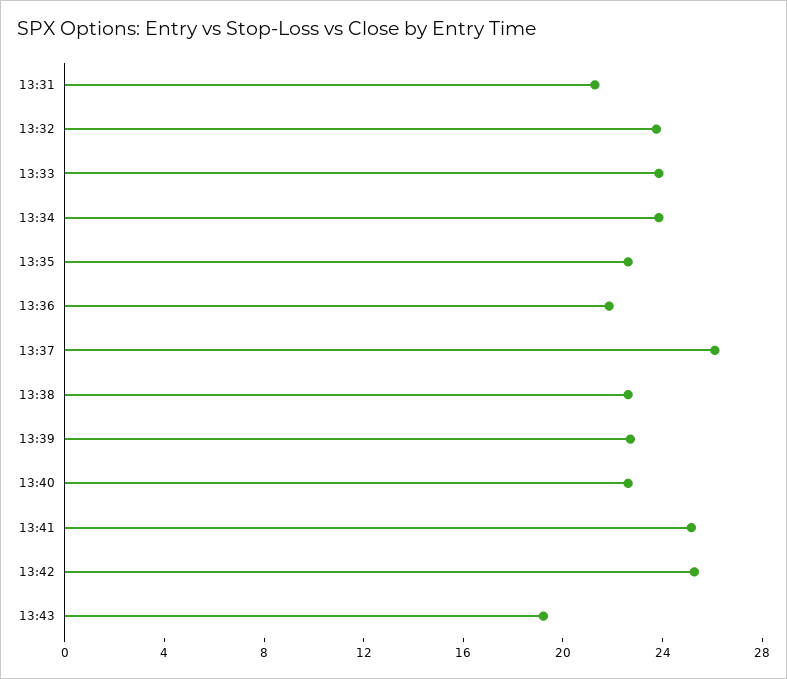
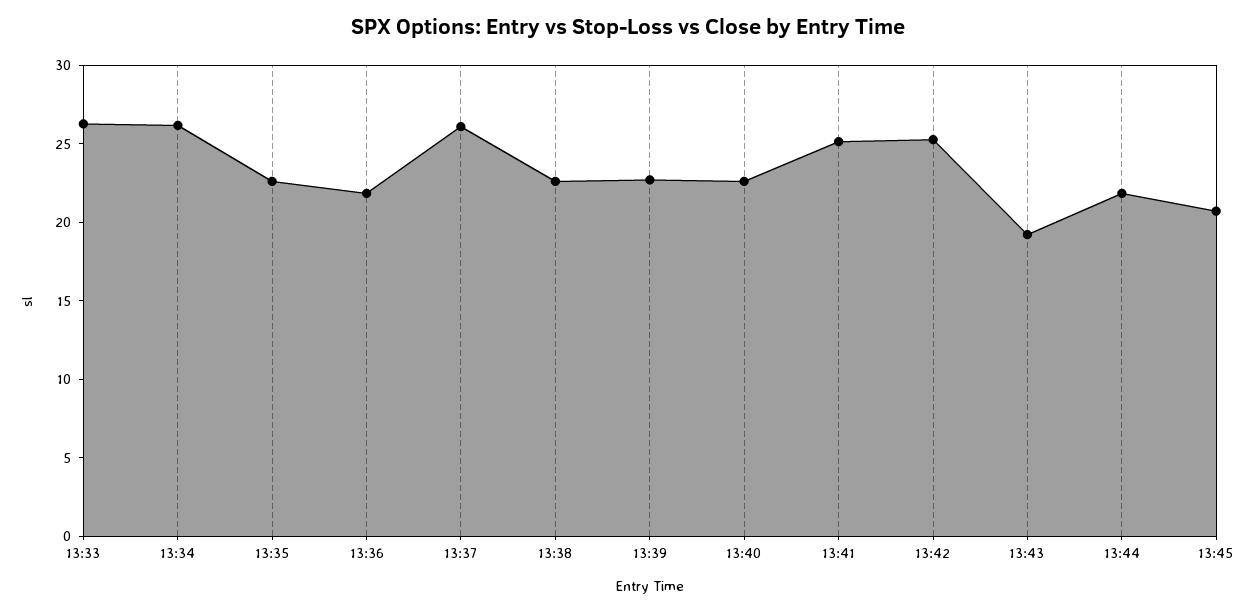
13:31: 21 -> none
13:32: 24 -> none
13:33: 24 -> 26
13:34: 24 -> 26
13:44: none -> 22
13:45: none -> 21

